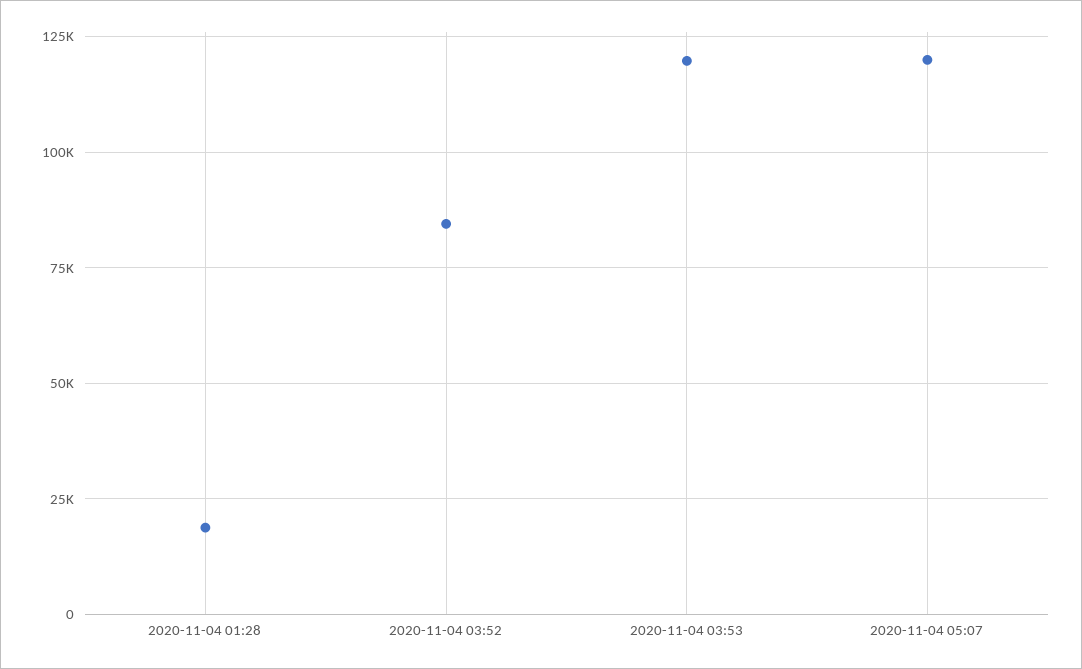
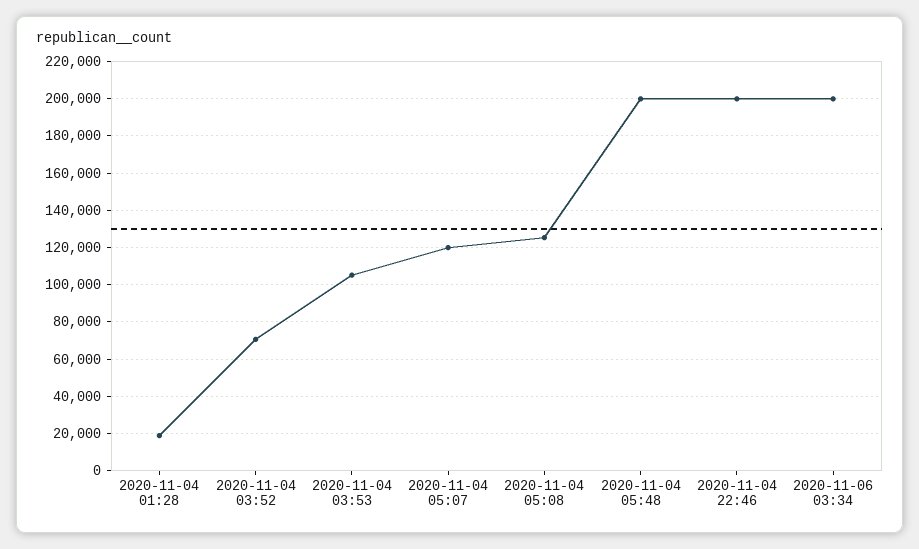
2020-11-04 03:52: 85000 -> 70000
2020-11-04 03:53: 120000 -> 105000
2020-11-04 05:08: none -> 125000
2020-11-04 05:48: none -> 200000
2020-11-04 22:46: none -> 200000
2020-11-06 03:34: none -> 200000

